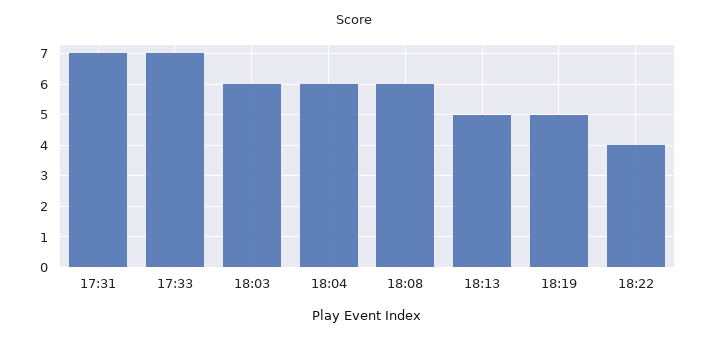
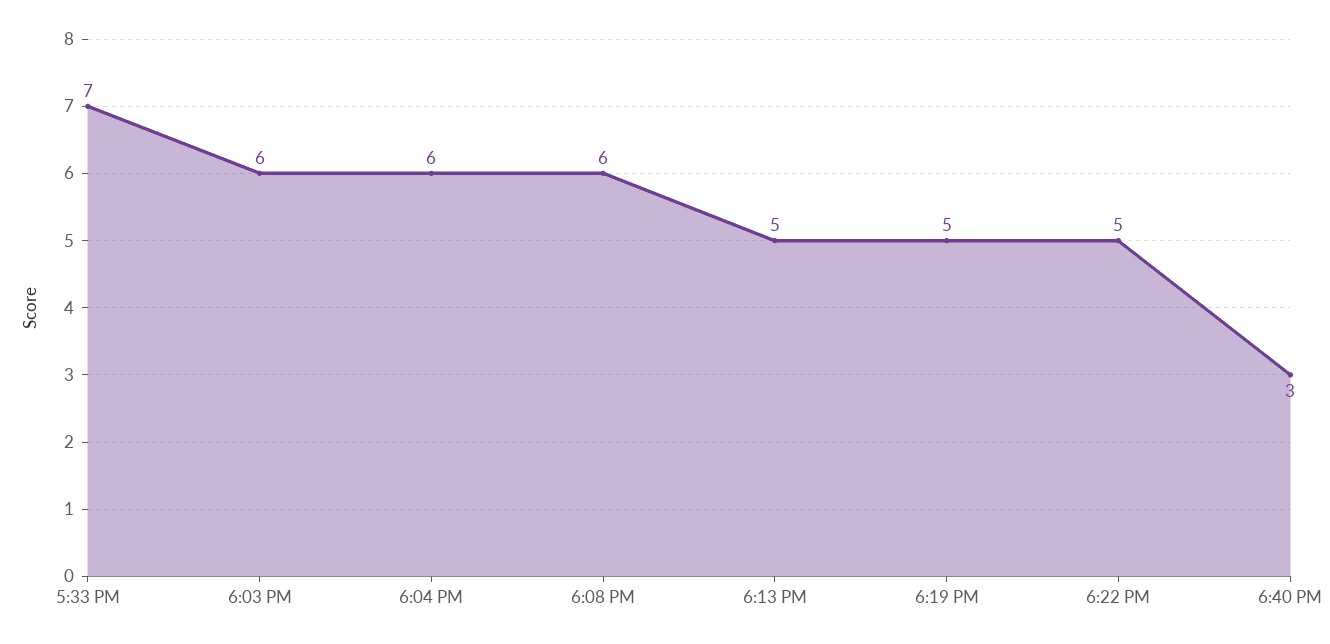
17:31: 7 -> none
18:22: 4 -> 5
6:40 PM: none -> 3

